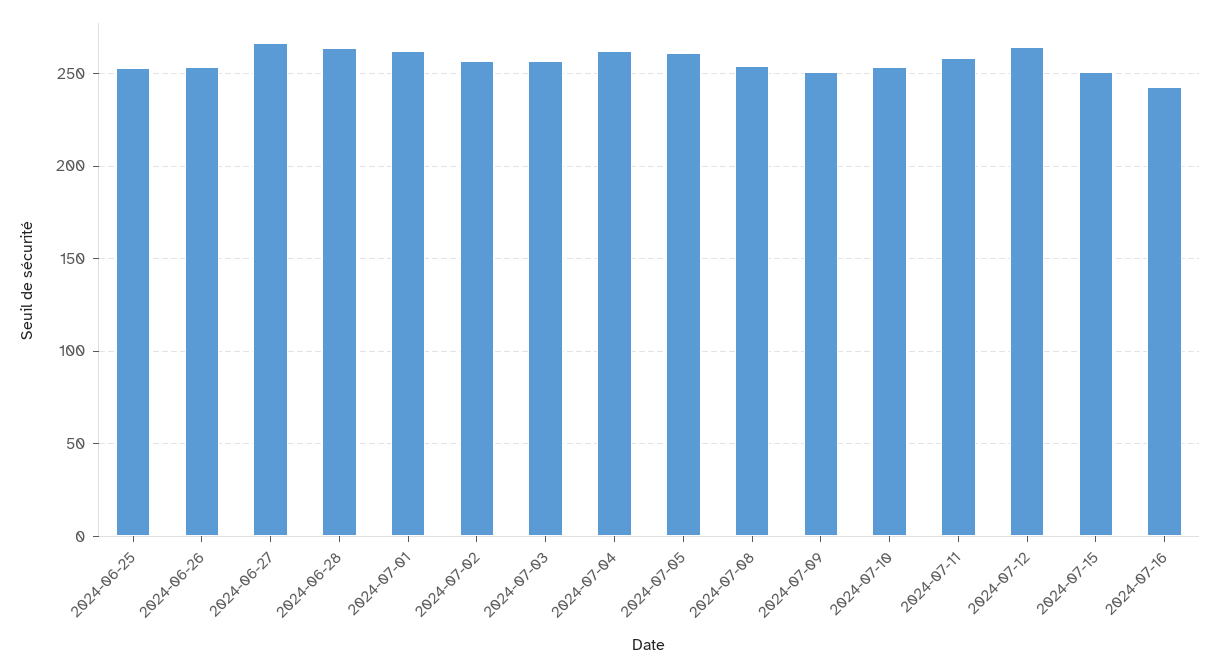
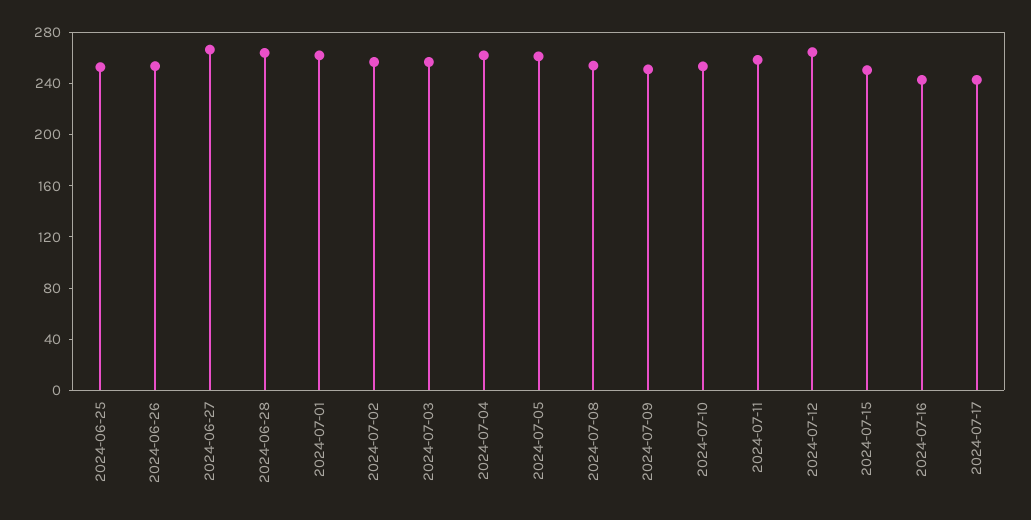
2024-07-17: none -> 240

